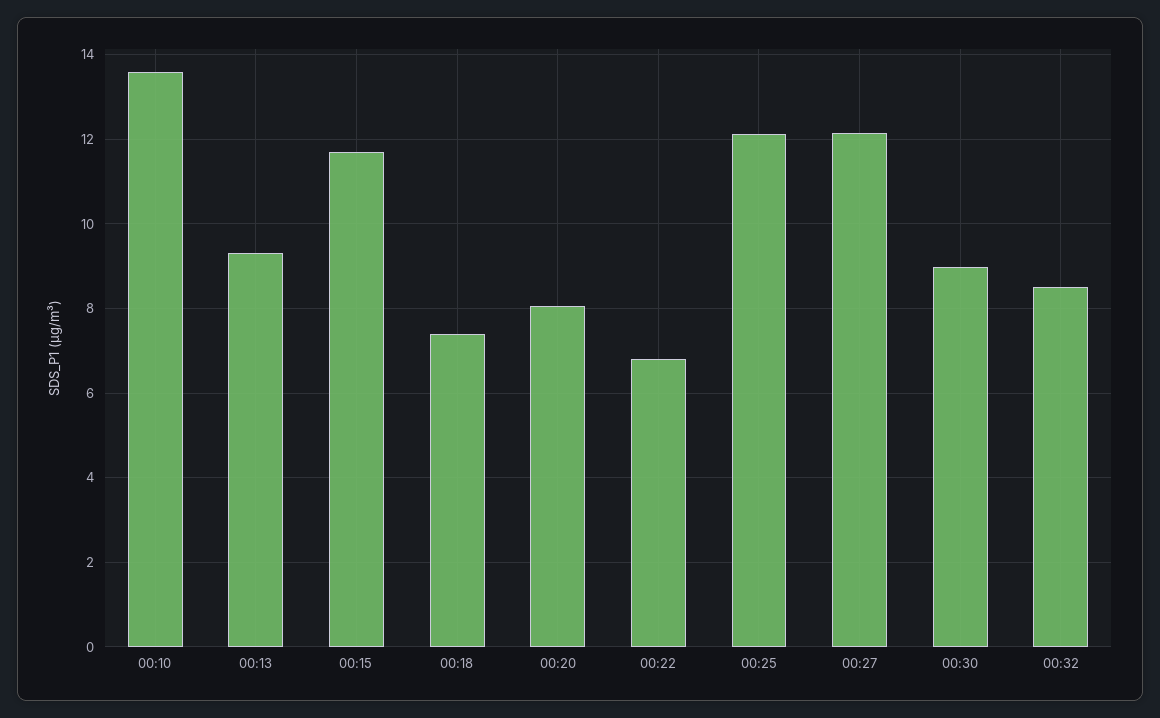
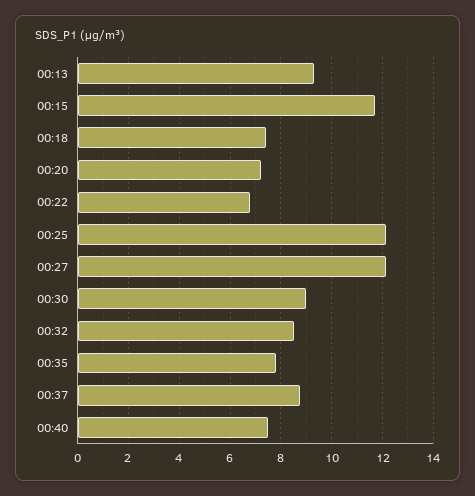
00:10: 13.6 -> none
00:20: 8 -> 7.25
00:35: none -> 7.75
00:37: none -> 8.75
00:40: none -> 7.5

